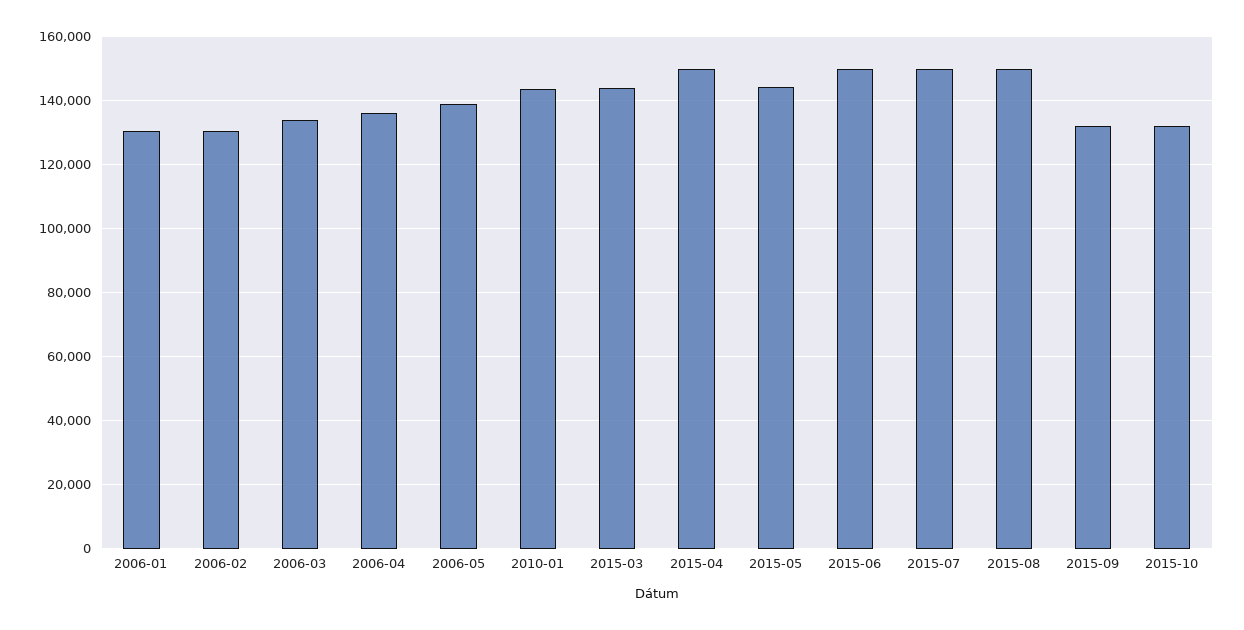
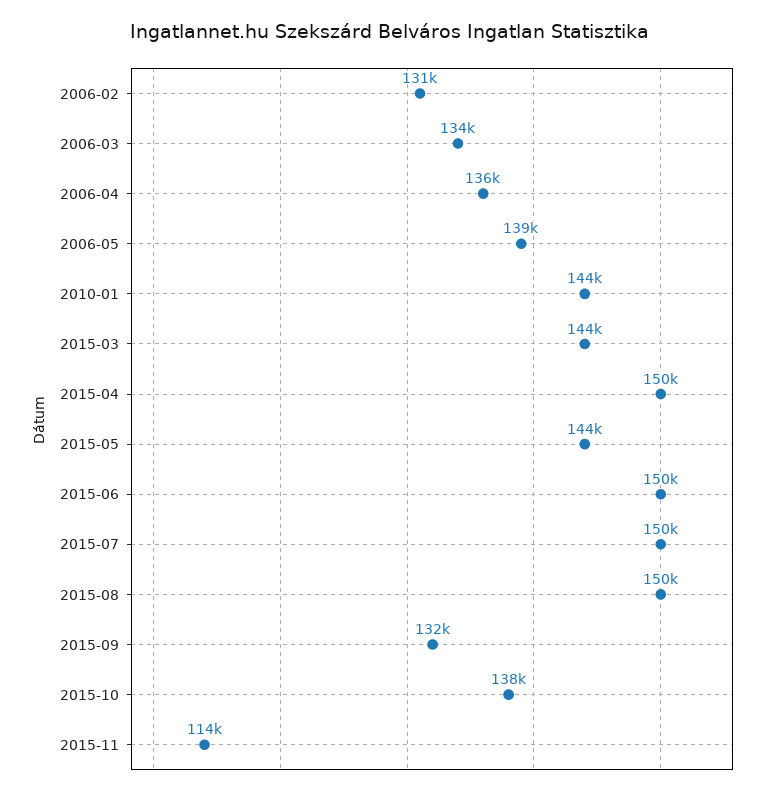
2006-01: 130000 -> none
2015-10: 132000 -> 138000
2015-11: none -> 114000

